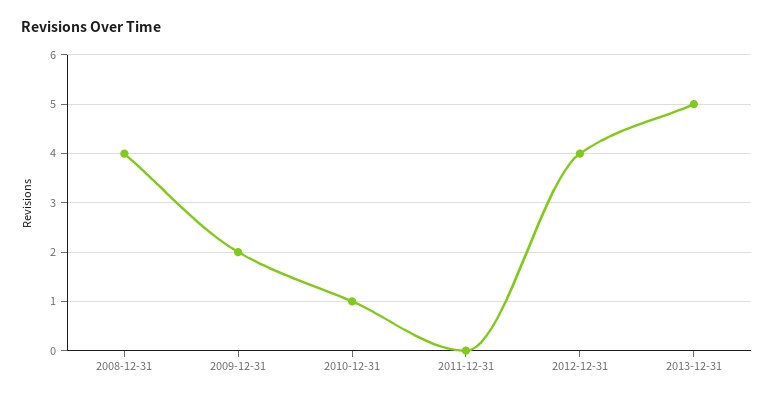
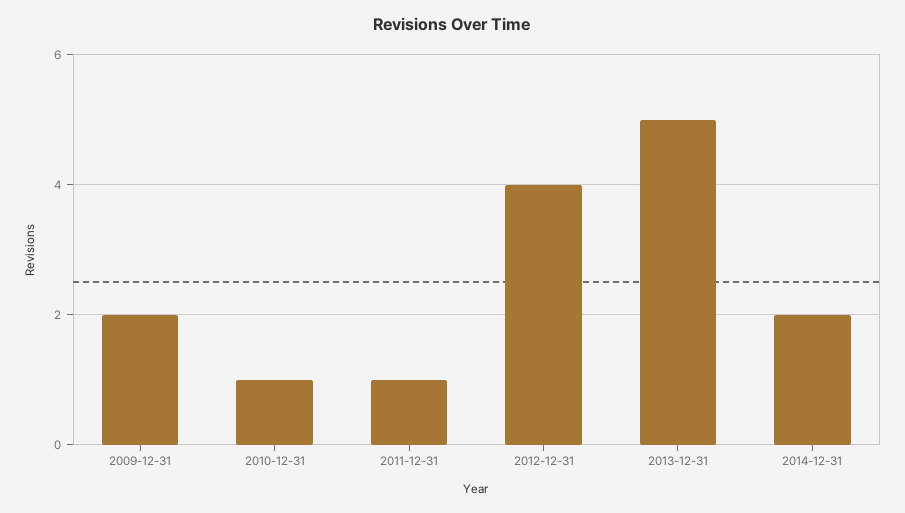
2008-12-31: 4 -> none
2011-12-31: 0 -> 1
2014-12-31: none -> 2

